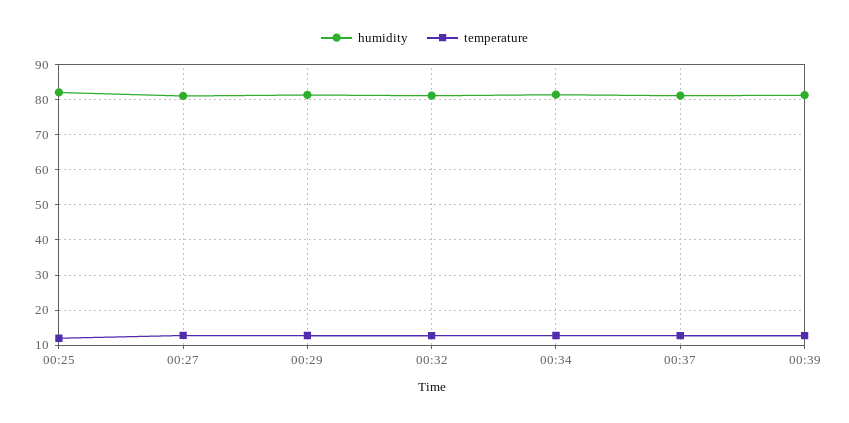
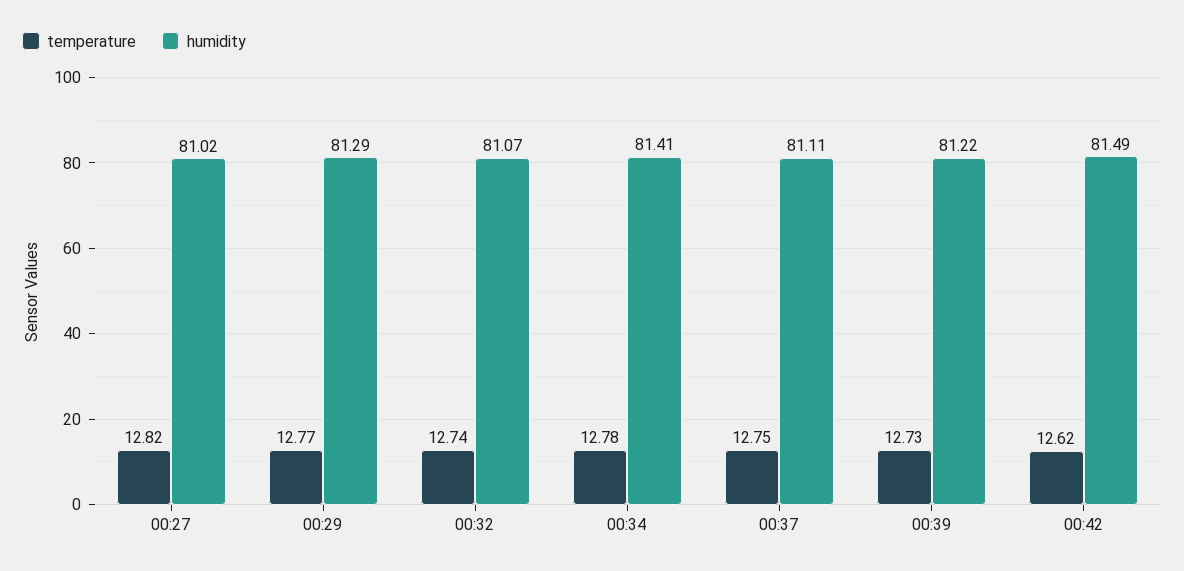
humidity, 00:25: 82 -> none
temperature, 00:25: 12 -> none
temperature, 00:42: none -> 12.62
humidity, 00:42: none -> 81.49

